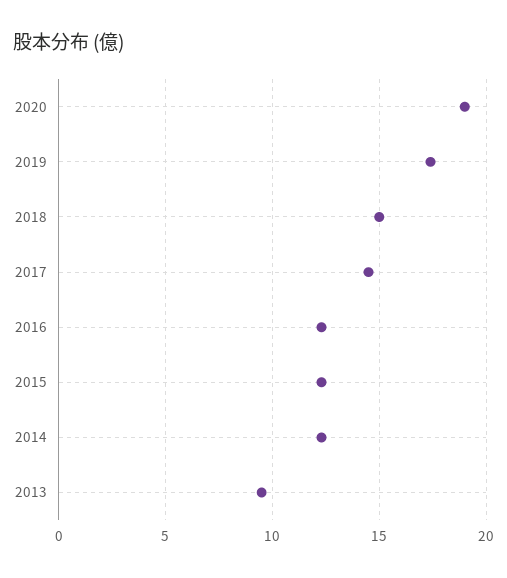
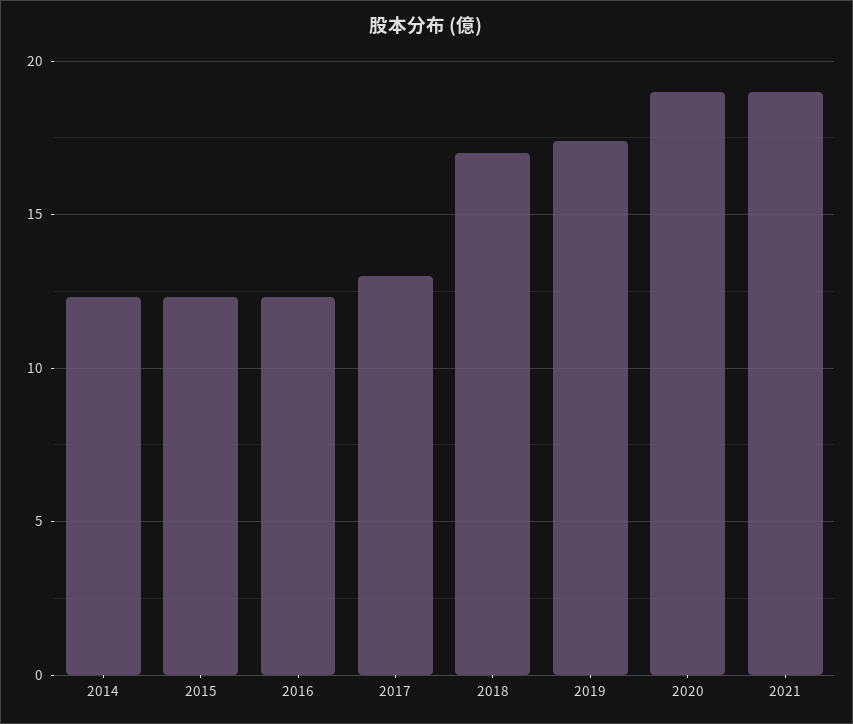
2018: 15 -> 17
2017: 14.5 -> 13
2013: 9.5 -> none
2021: none -> 19

